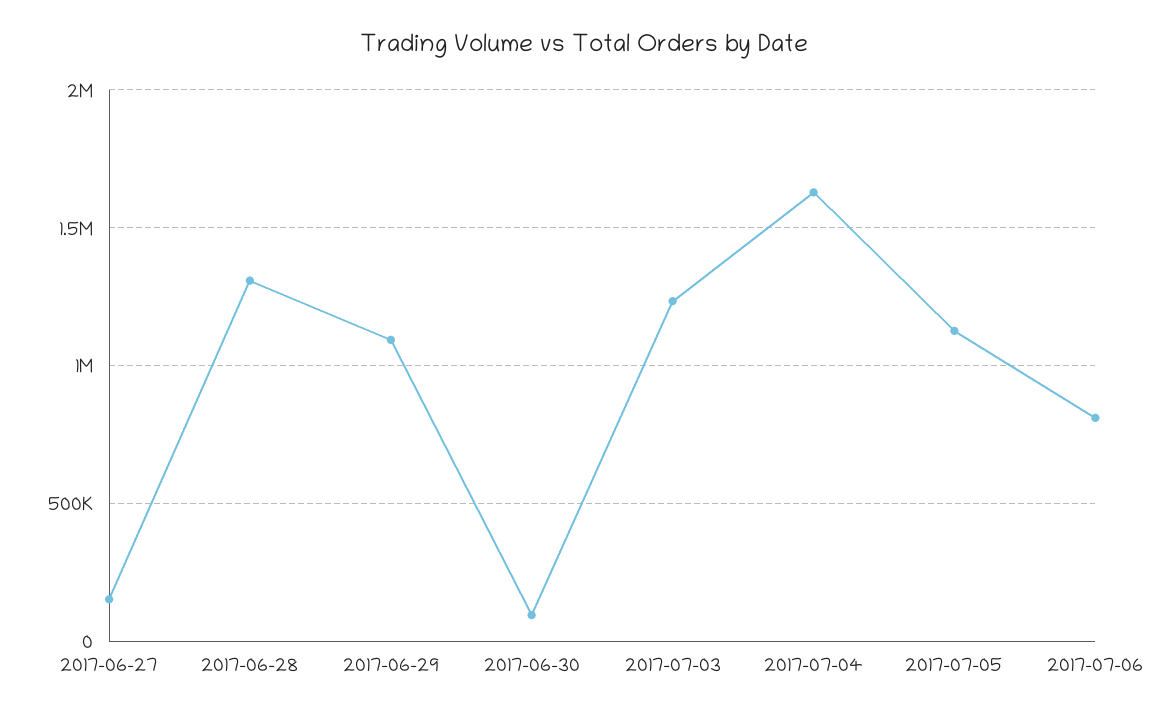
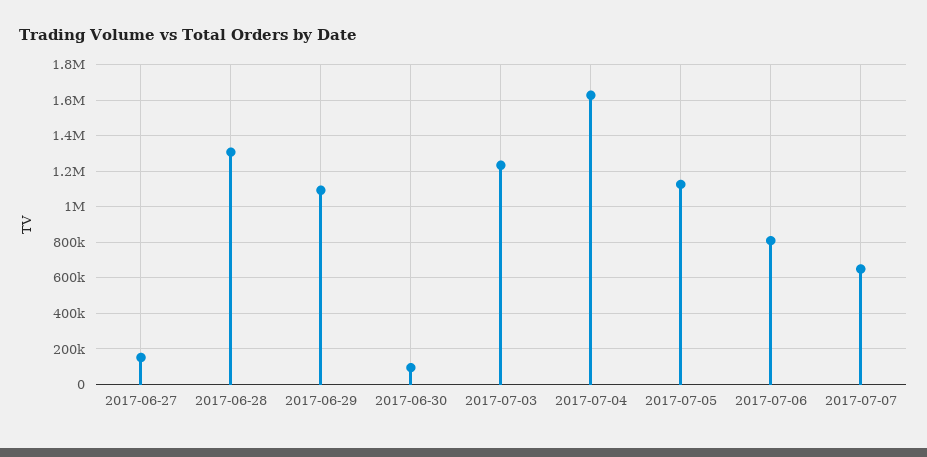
2017-07-07: none -> 650000

